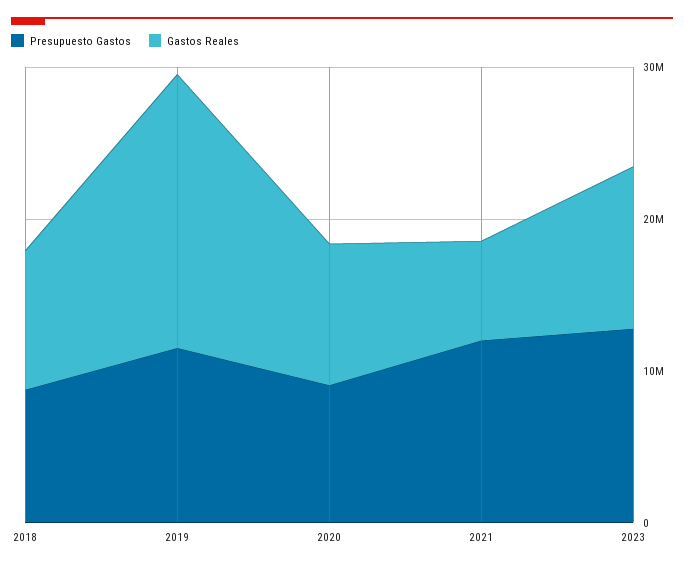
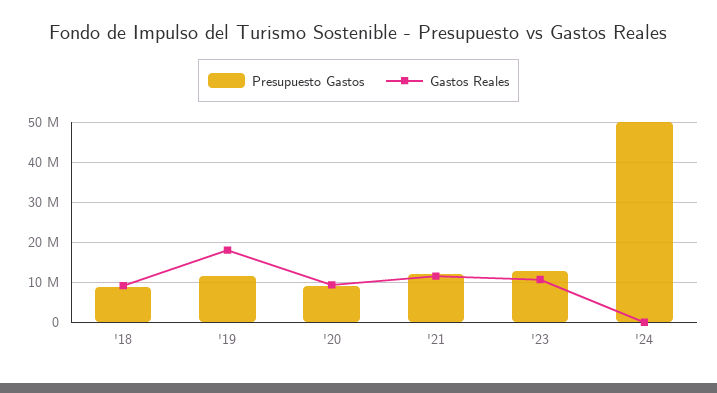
Gastos Reales, 2021: 6000000 -> 12000000
Presupuesto Gastos, '24: none -> 50000000
Gastos Reales, '24: none -> 0

